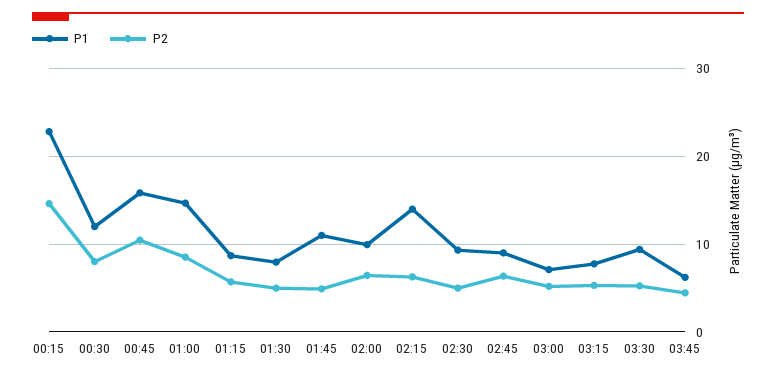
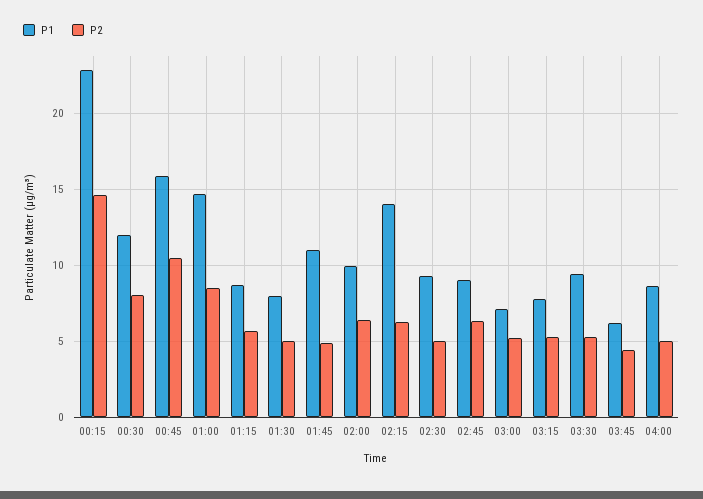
P1, 04:00: none -> 8.5
P2, 04:00: none -> 5

